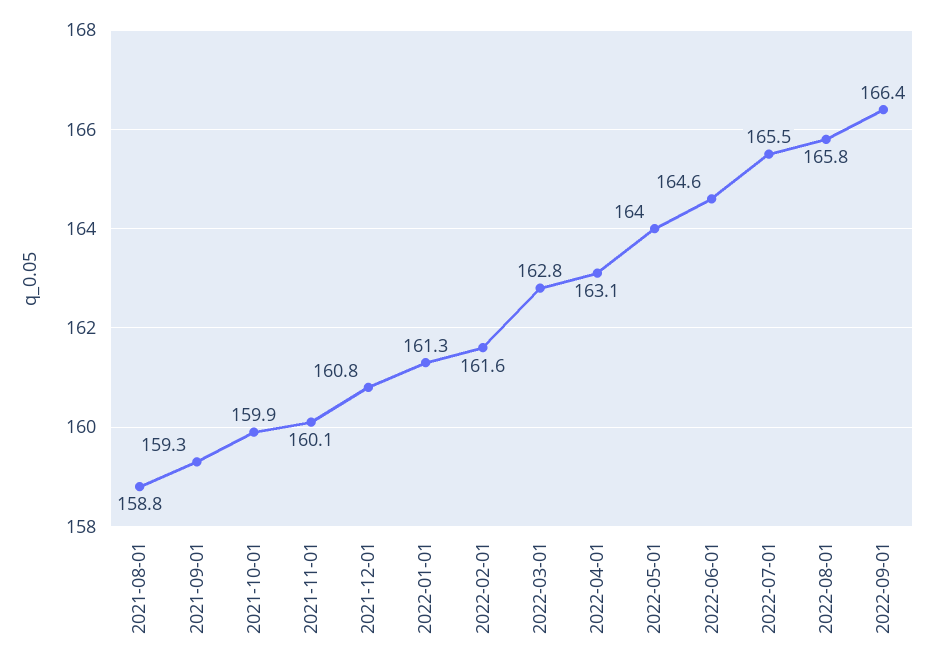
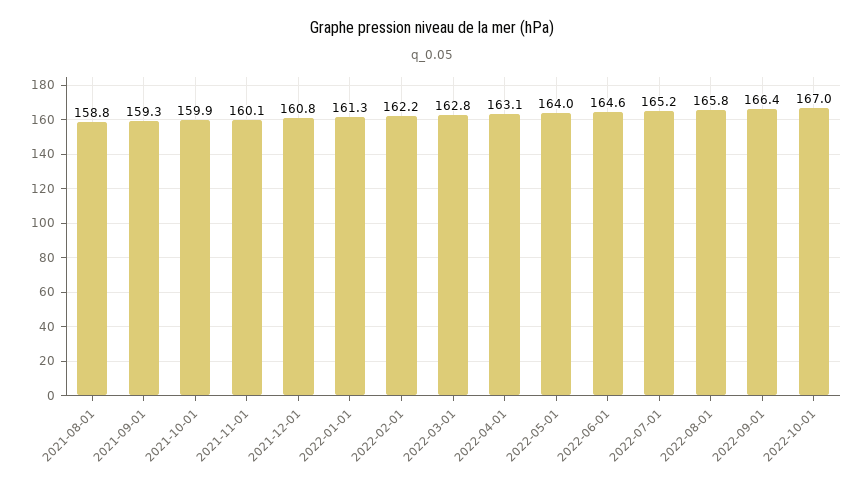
2022-02-01: 161.6 -> 162.2
2022-07-01: 165.5 -> 165.2
2022-10-01: none -> 167

